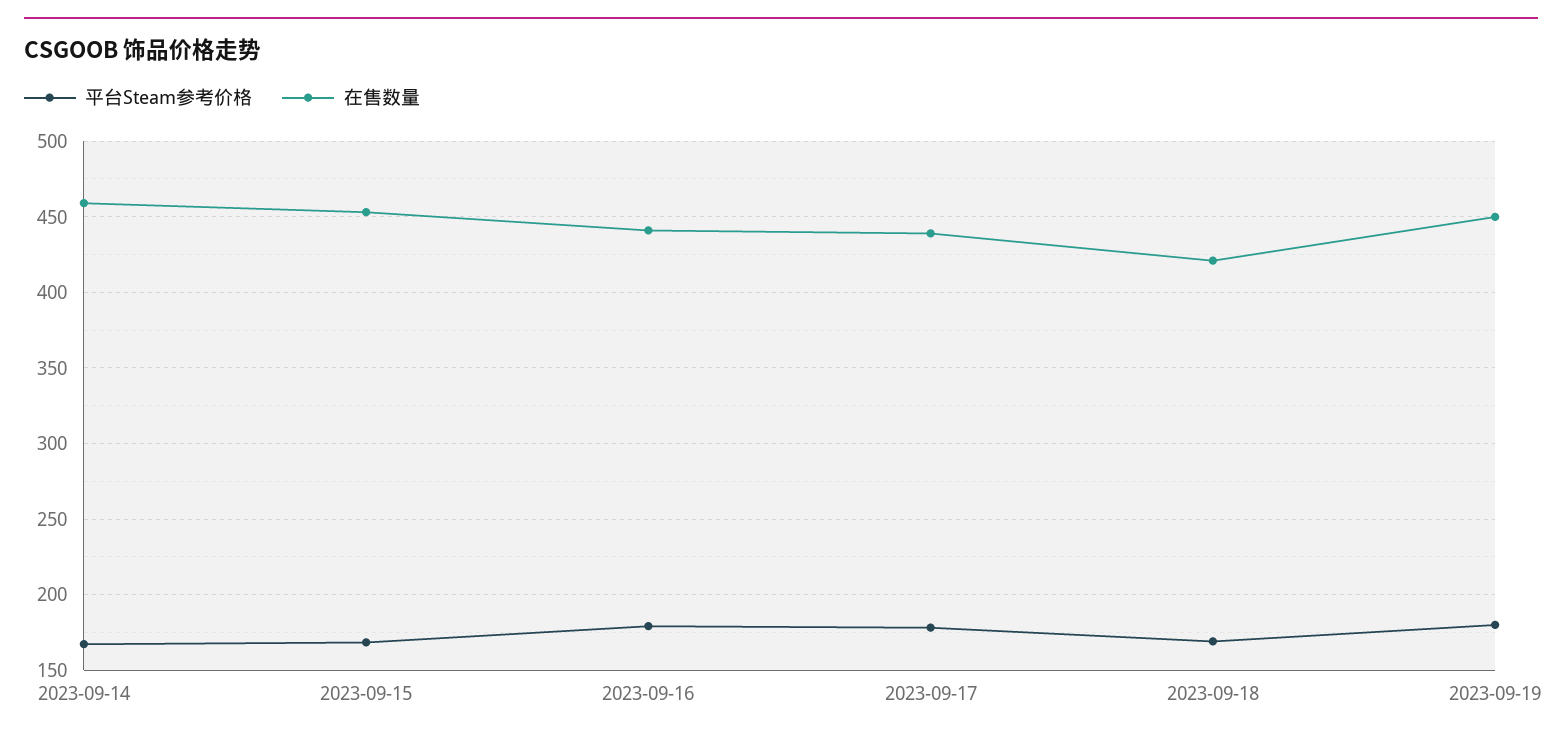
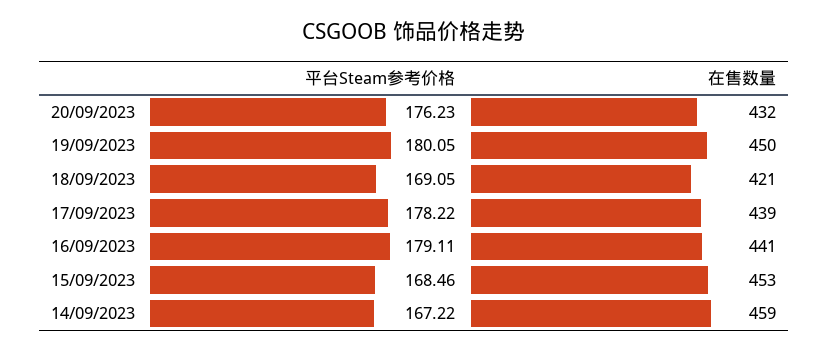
平台Steam参考价格, 20/09/2023: none -> 176.23
在售数量, 20/09/2023: none -> 432

